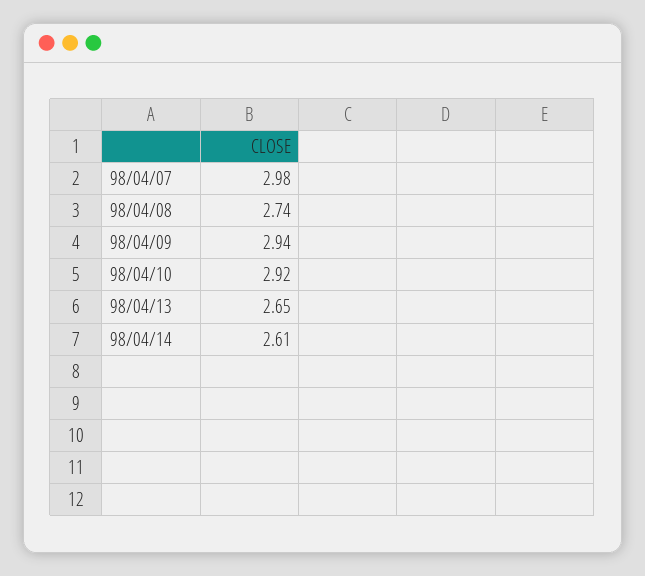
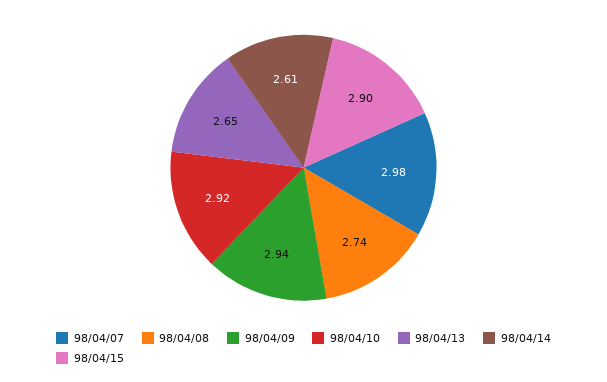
98/04/15: none -> 2.9

